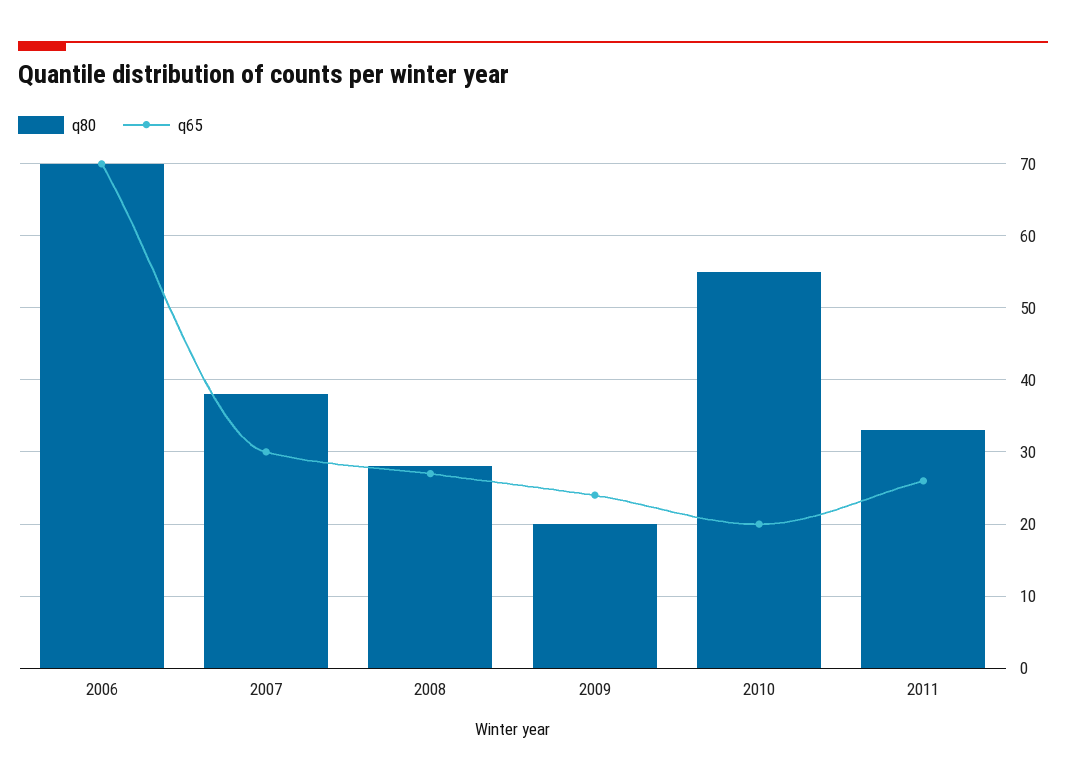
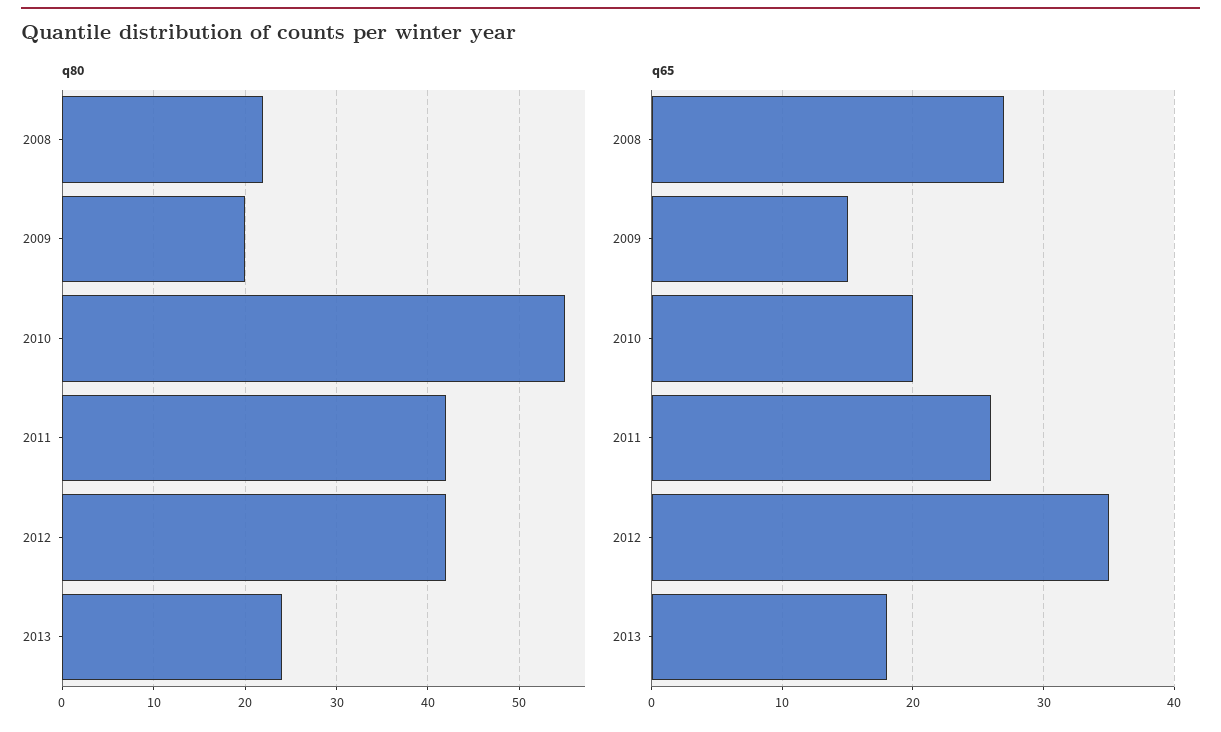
q80, 2006: 70 -> none
q65, 2006: 70 -> none
q80, 2007: 38 -> none
q65, 2007: 30 -> none
q80, 2008: 28 -> 22
q65, 2009: 24 -> 15
q80, 2011: 33 -> 42
q80, 2012: none -> 42
q80, 2013: none -> 24
q65, 2012: none -> 35
q65, 2013: none -> 18

